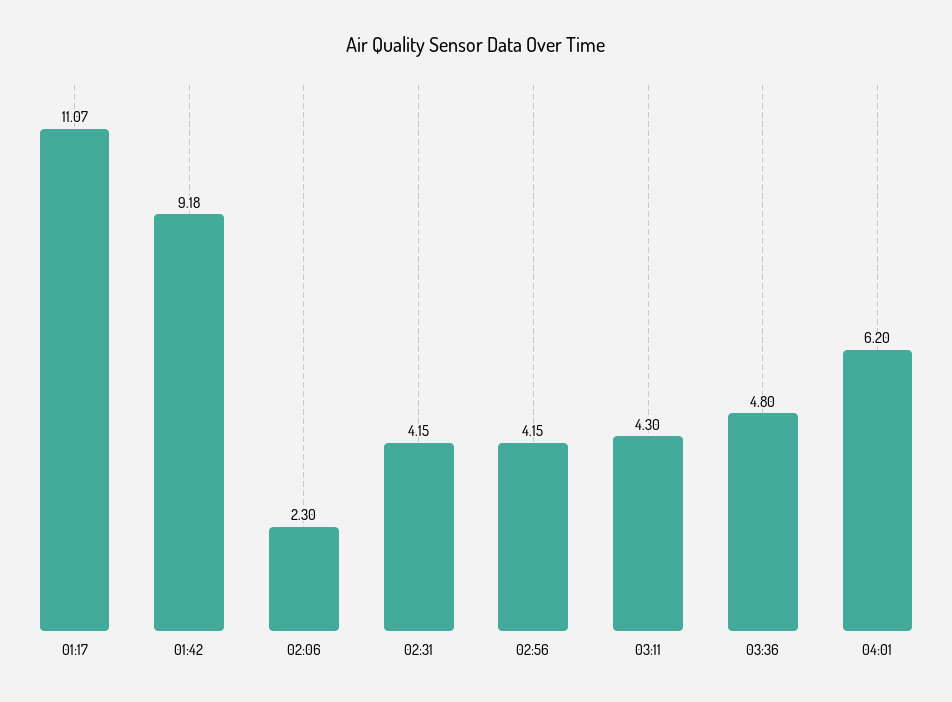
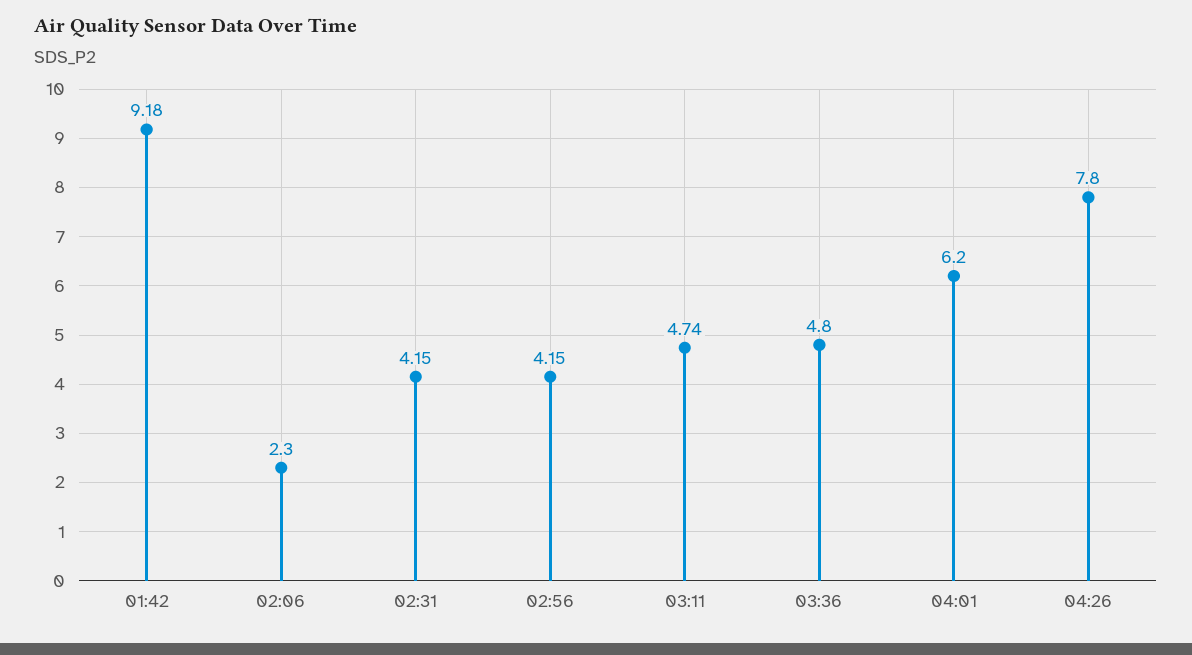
01:17: 11.07 -> none
03:11: 4.3 -> 4.74
04:26: none -> 7.8

